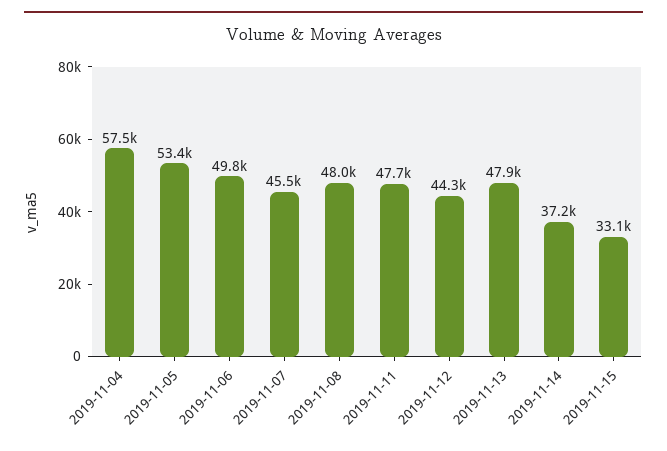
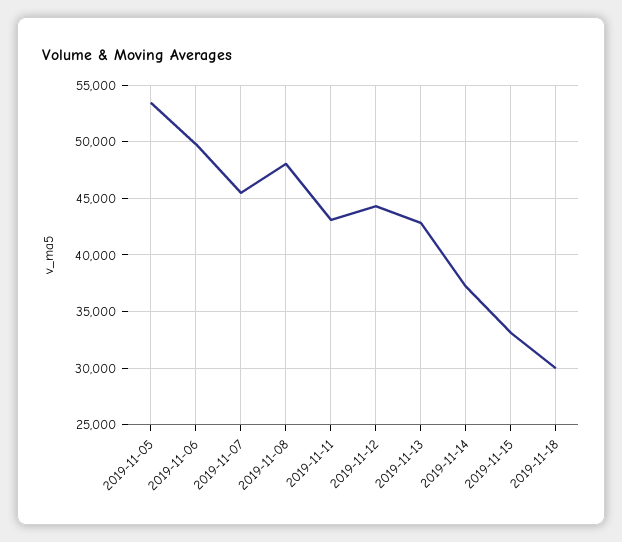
2019-11-04: 57500 -> none
2019-11-11: 47700 -> 43000
2019-11-13: 47900 -> 43000
2019-11-18: none -> 30000

